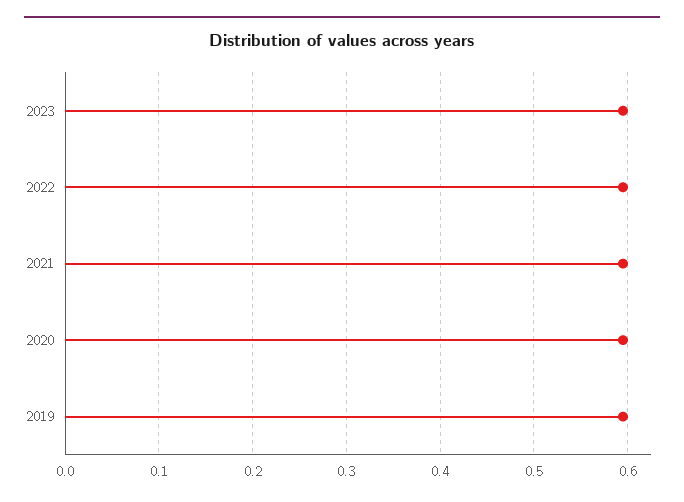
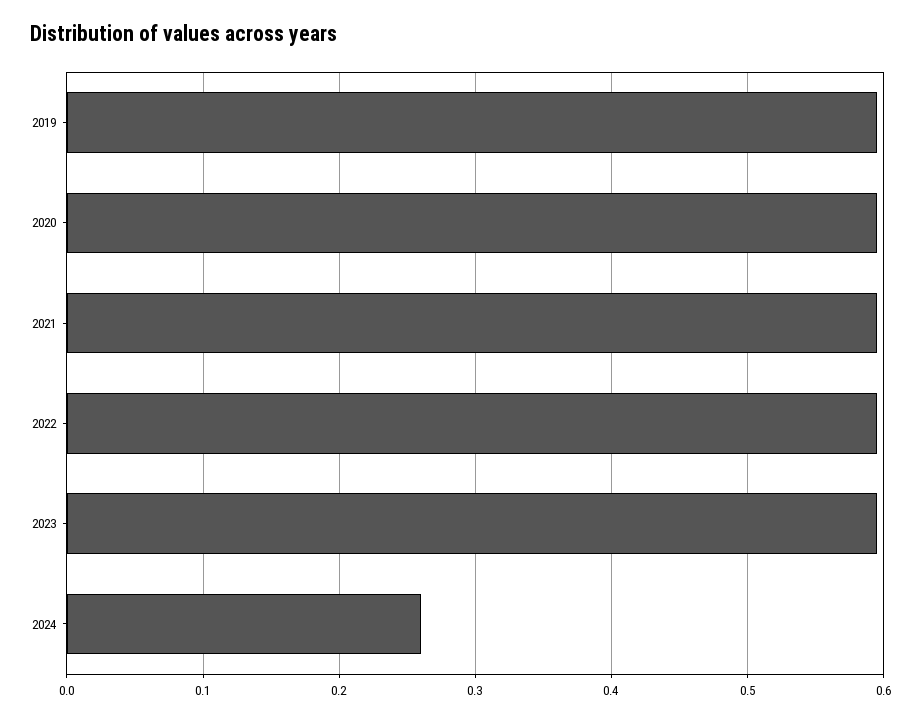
2024: none -> 0.26

